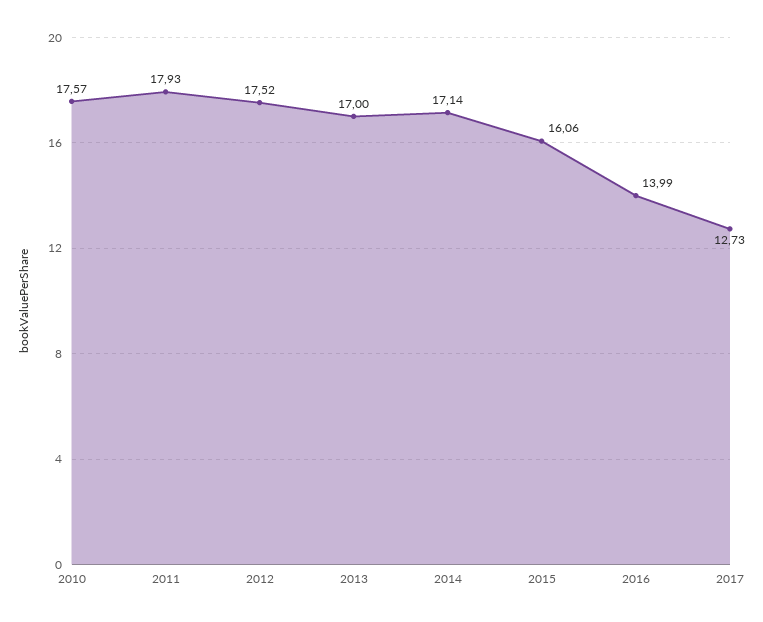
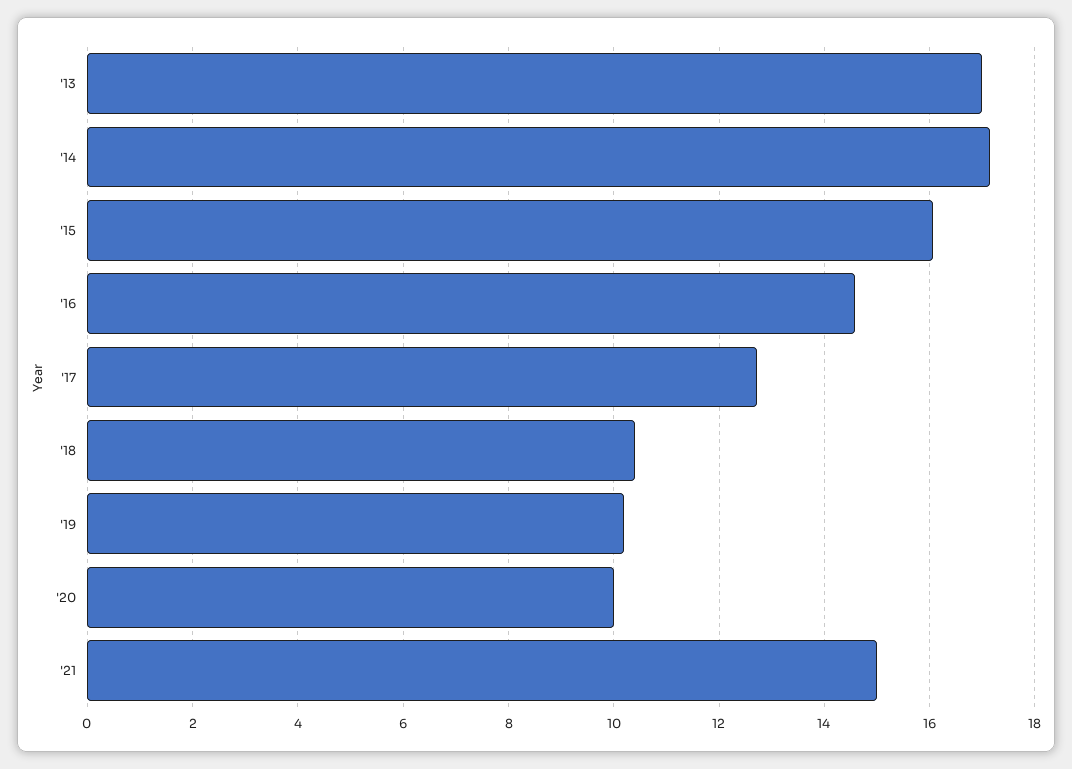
2010: 17.57 -> none
2011: 17.93 -> none
2012: 17.52 -> none
2016: 13.99 -> 14.6
'18: none -> 10.4
'19: none -> 10.2
'20: none -> 10
'21: none -> 15

